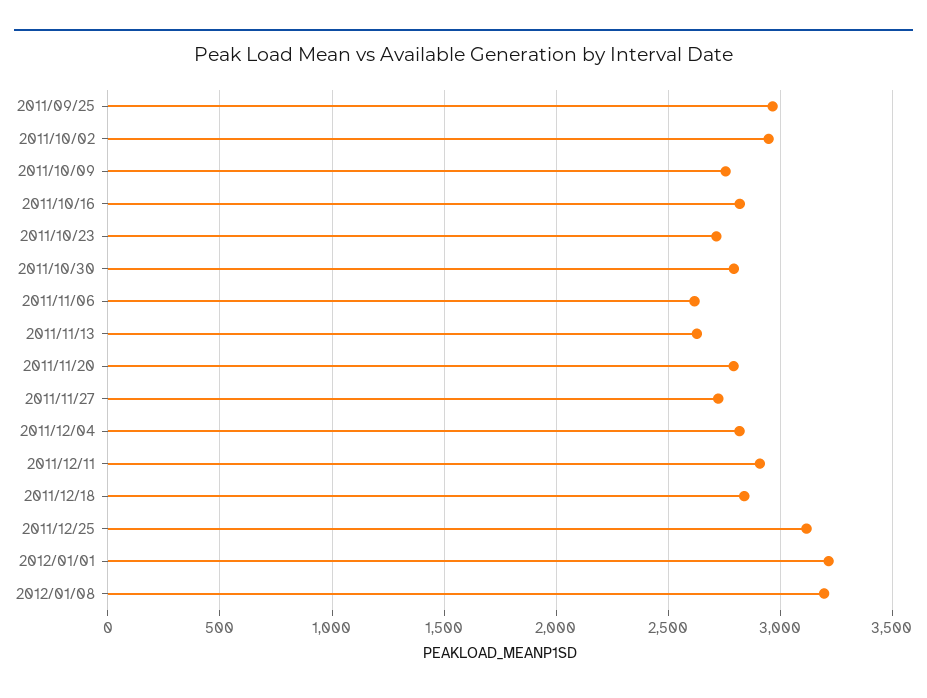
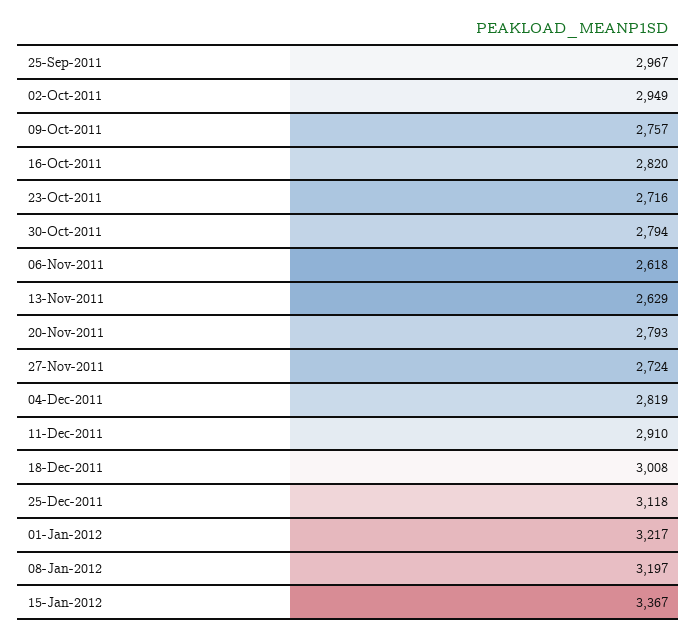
2011/12/18: 2850 -> 3008
15-Jan-2012: none -> 3367

